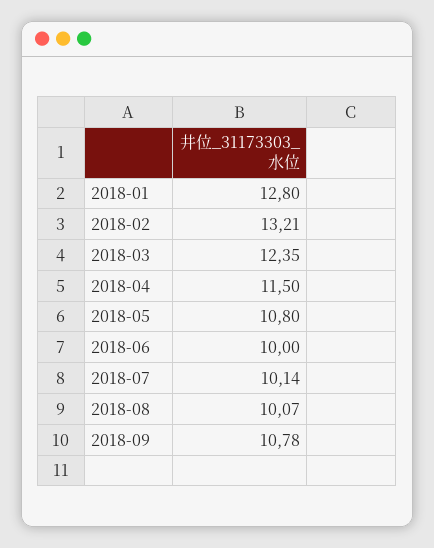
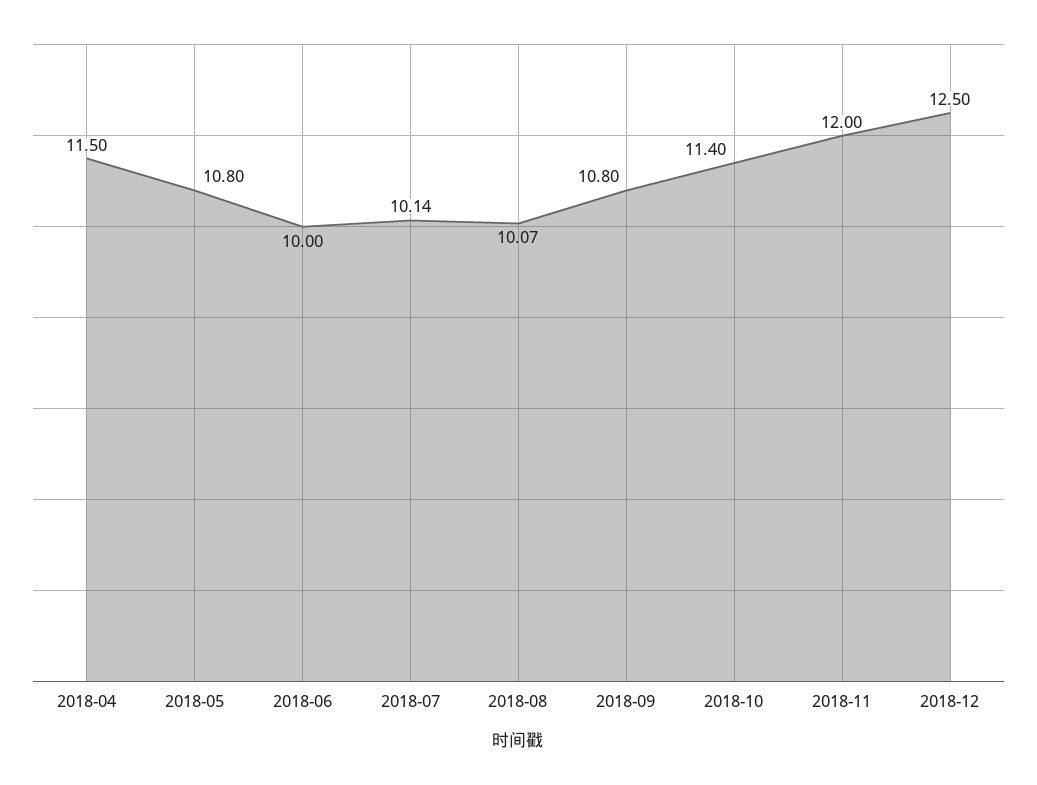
2018-01: 12.8 -> none
2018-02: 13.21 -> none
2018-03: 12.35 -> none
2018-09: 10.78 -> 10.8
2018-10: none -> 11.4
2018-11: none -> 12
2018-12: none -> 12.5

